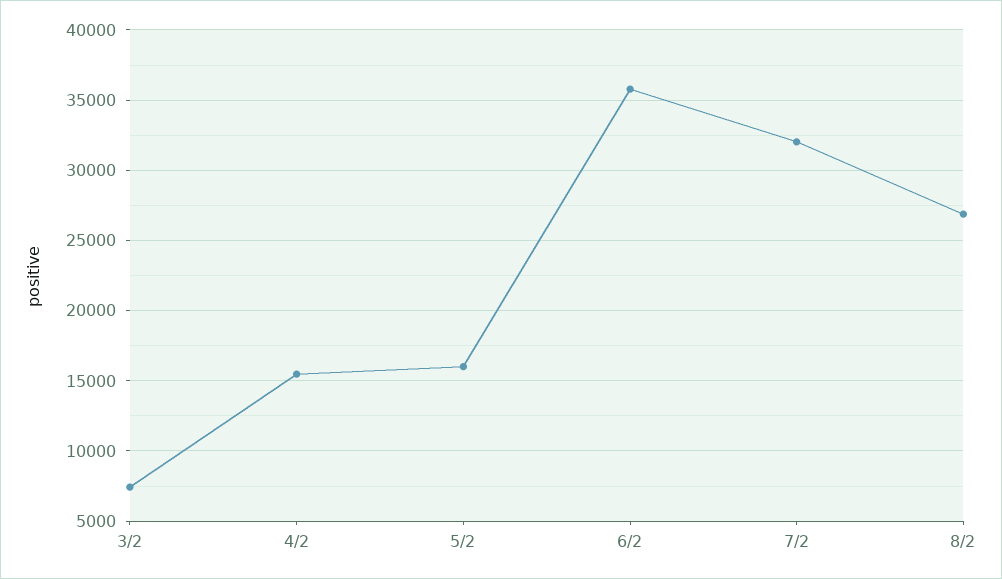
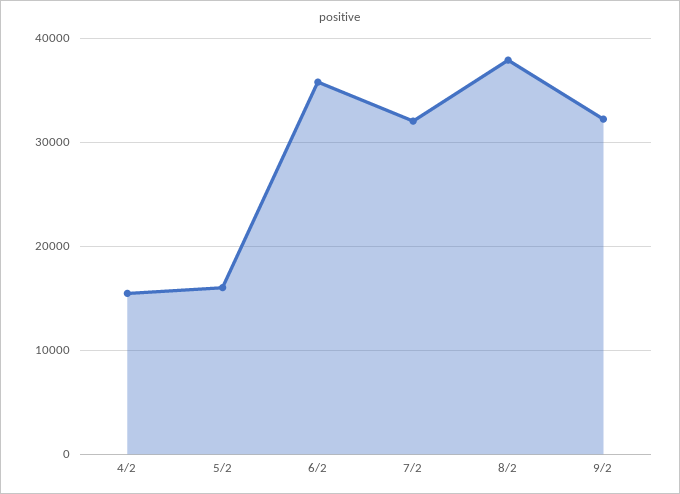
3/2: 7500 -> none
8/2: 27000 -> 38000
9/2: none -> 32000

